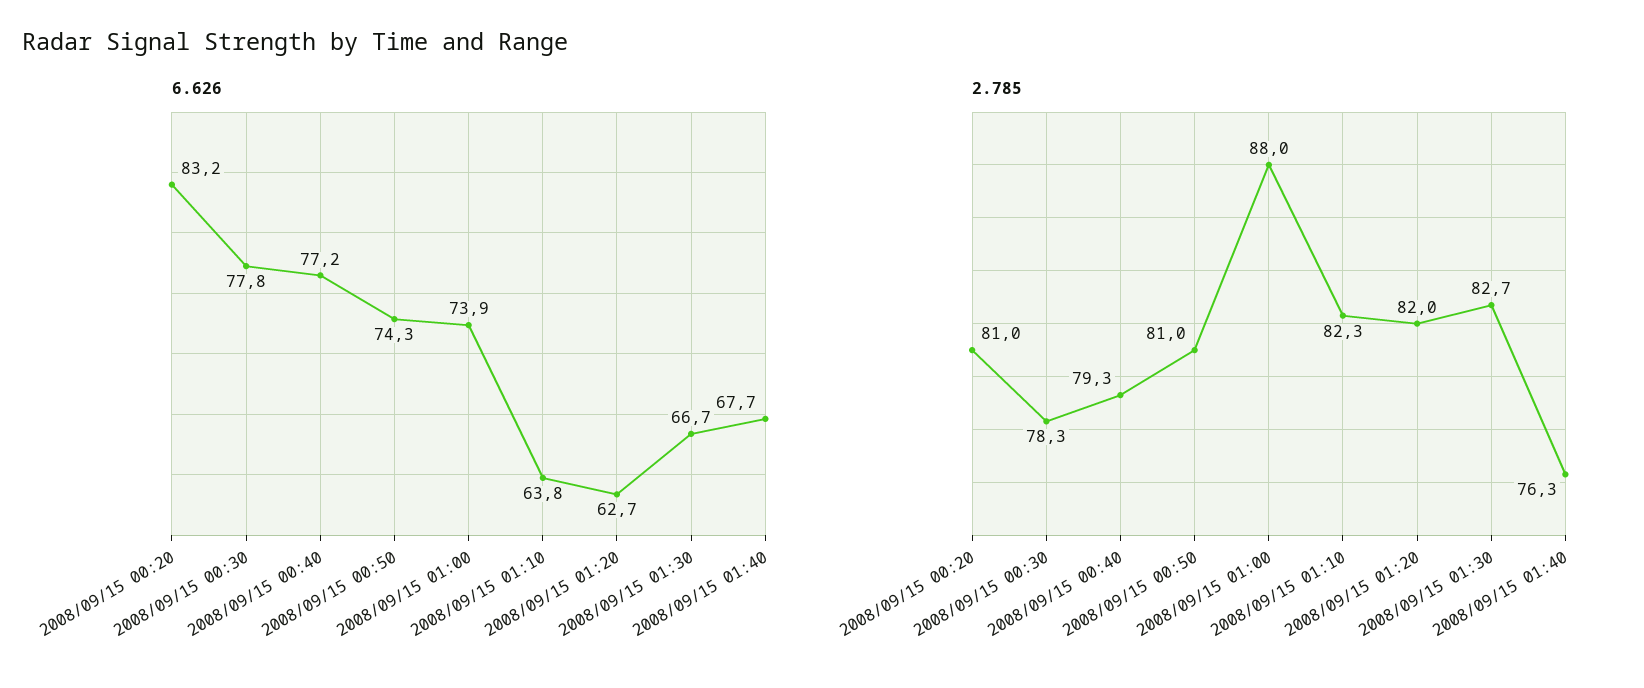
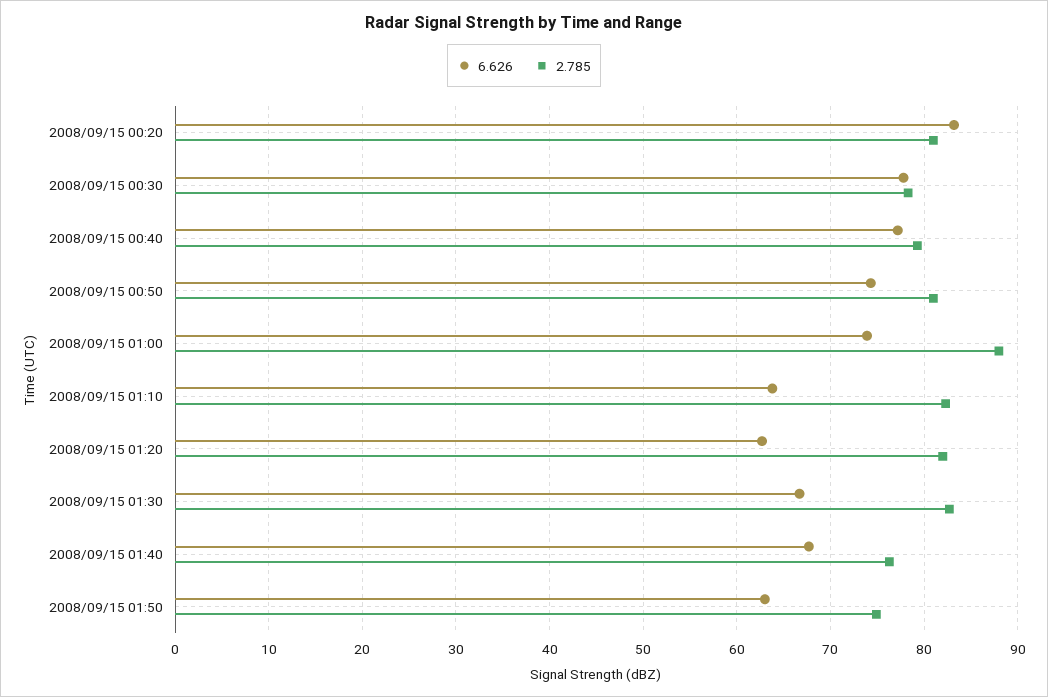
6.626, 2008/09/15 01:50: none -> 63
2.785, 2008/09/15 01:50: none -> 75

